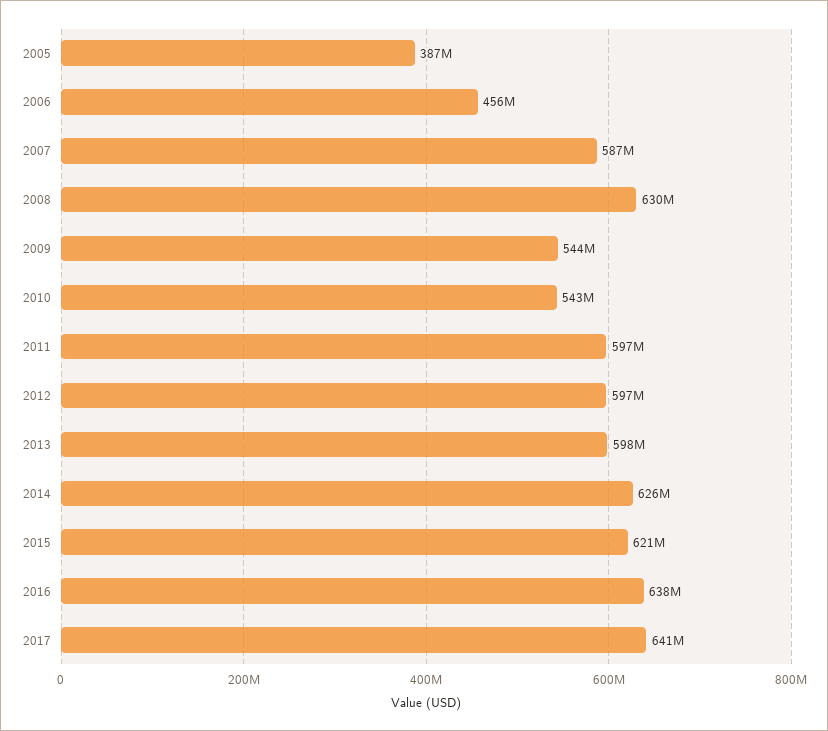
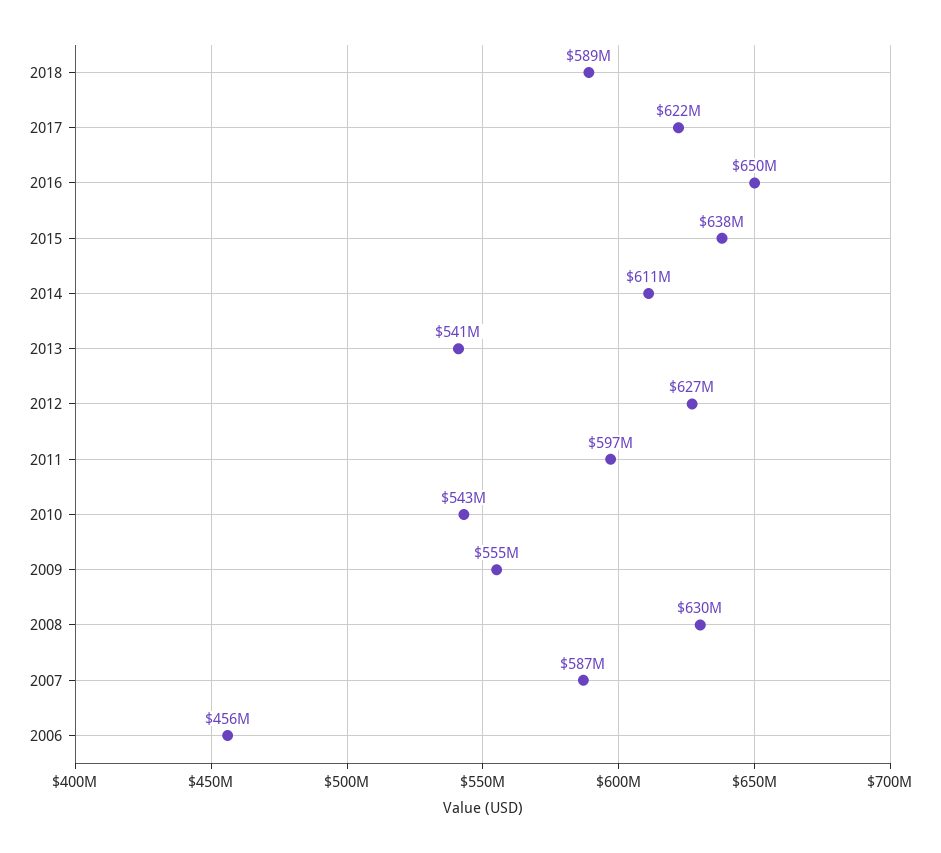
2005: 387000000 -> none
2009: 544000000 -> 555000000
2012: 597000000 -> 627000000
2013: 598000000 -> 541000000
2014: 626000000 -> 611000000
2015: 621000000 -> 638000000
2016: 638000000 -> 650000000
2017: 641000000 -> 622000000
2018: none -> 589000000

